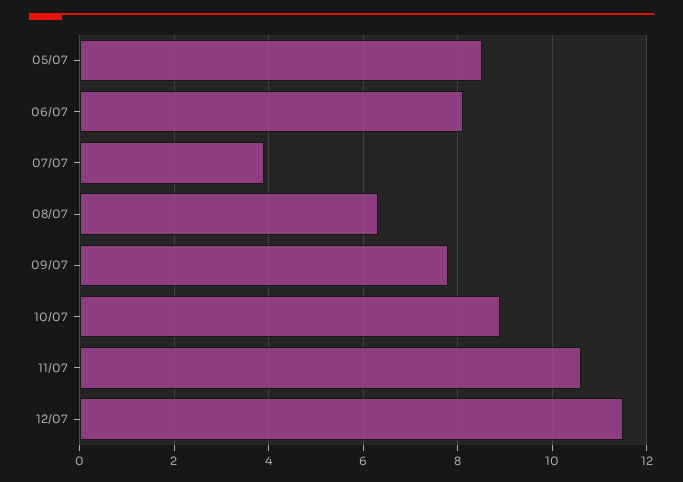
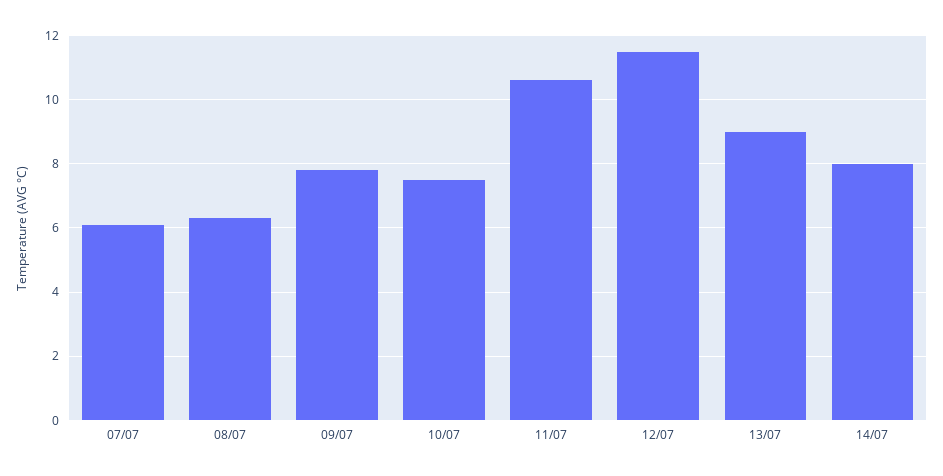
05/07: 8.5 -> none
06/07: 8 -> none
07/07: 4 -> 6
10/07: 9 -> 7.5
13/07: none -> 9
14/07: none -> 8

